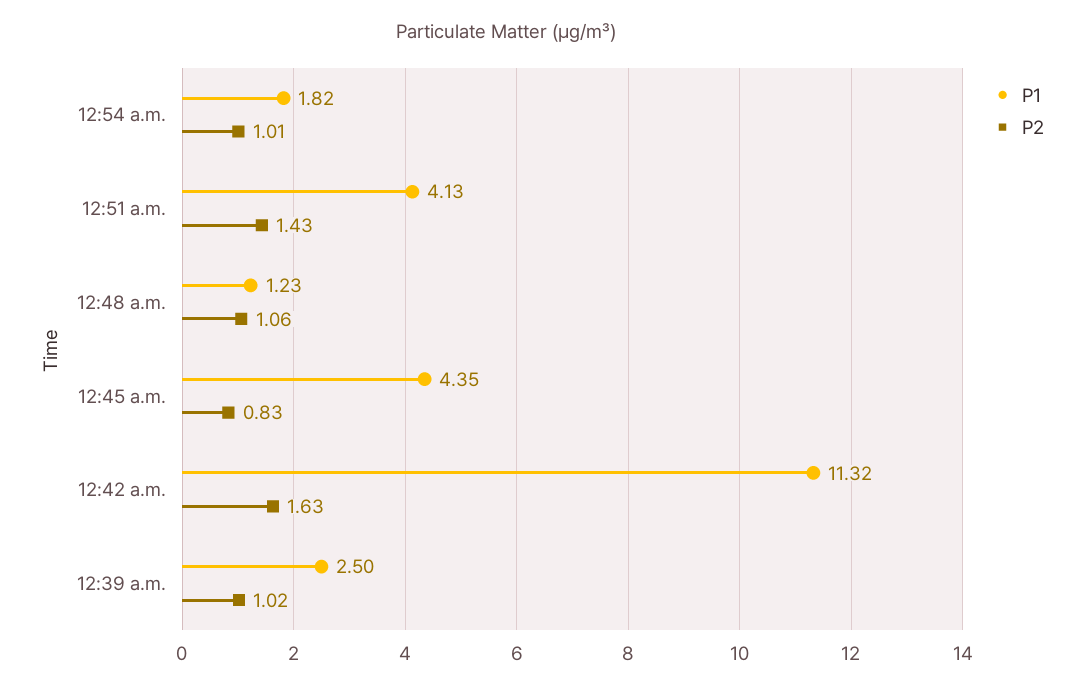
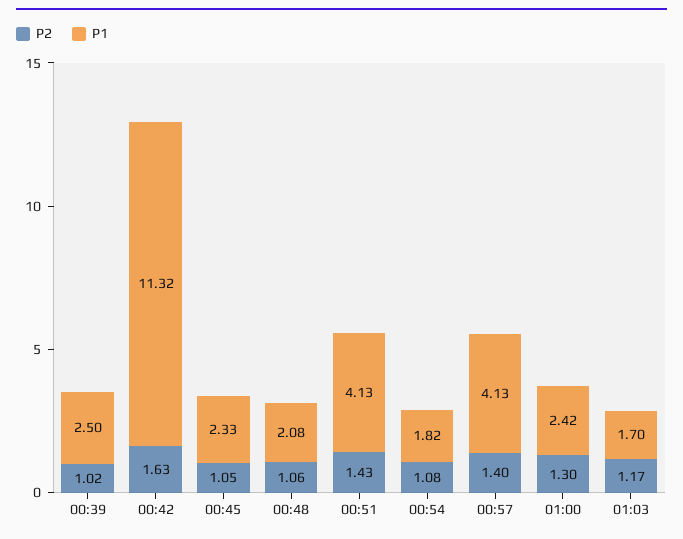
P2, 12:54 a.m.: 1.01 -> 1.08
P1, 12:48 a.m.: 1.23 -> 2.08
P1, 12:45 a.m.: 4.35 -> 2.33
P2, 12:45 a.m.: 0.83 -> 1.05
P2, 00:57: none -> 1.4
P1, 00:57: none -> 4.13
P2, 01:00: none -> 1.3
P1, 01:00: none -> 2.42
P2, 01:03: none -> 1.17
P1, 01:03: none -> 1.7

